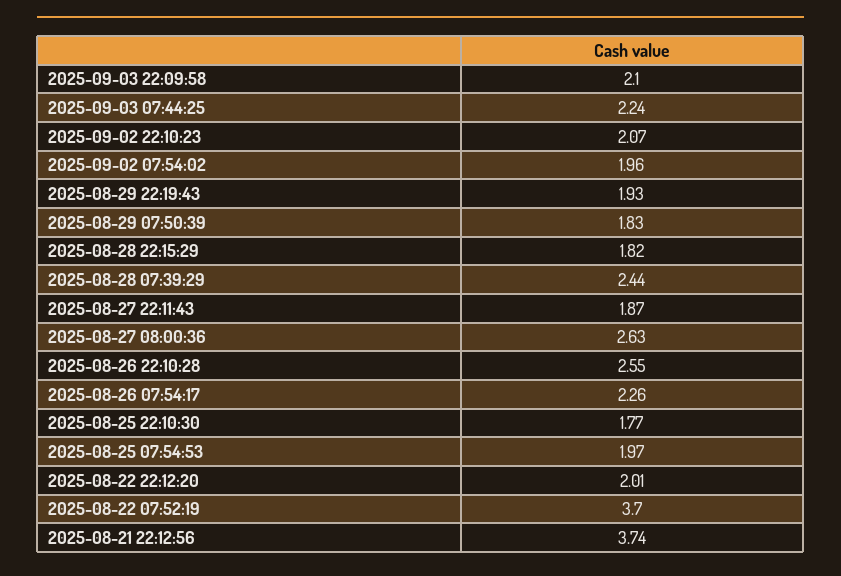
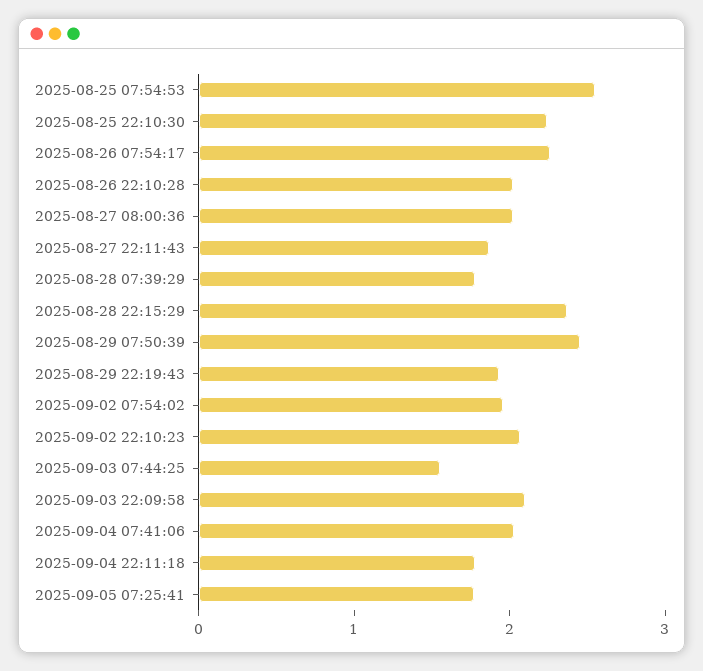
2025-09-03 07:44:25: 2.24 -> 1.6
2025-08-29 07:50:39: 1.83 -> 2.4
2025-08-28 22:15:29: 1.82 -> 2.4
2025-08-28 07:39:29: 2.44 -> 1.8
2025-08-27 08:00:36: 2.63 -> 2
2025-08-26 22:10:28: 2.55 -> 2
2025-08-25 22:10:30: 1.77 -> 2.2
2025-08-25 07:54:53: 1.97 -> 2.6
2025-08-22 22:12:20: 2.01 -> none
2025-08-22 07:52:19: 3.7 -> none
2025-08-21 22:12:56: 3.74 -> none
2025-09-04 07:41:06: none -> 2
2025-09-04 22:11:18: none -> 1.8
2025-09-05 07:25:41: none -> 1.8

